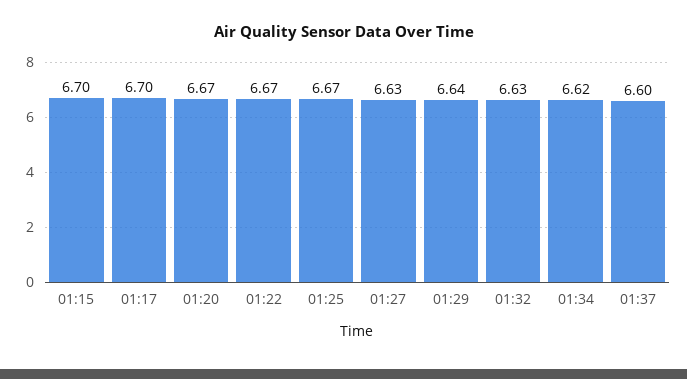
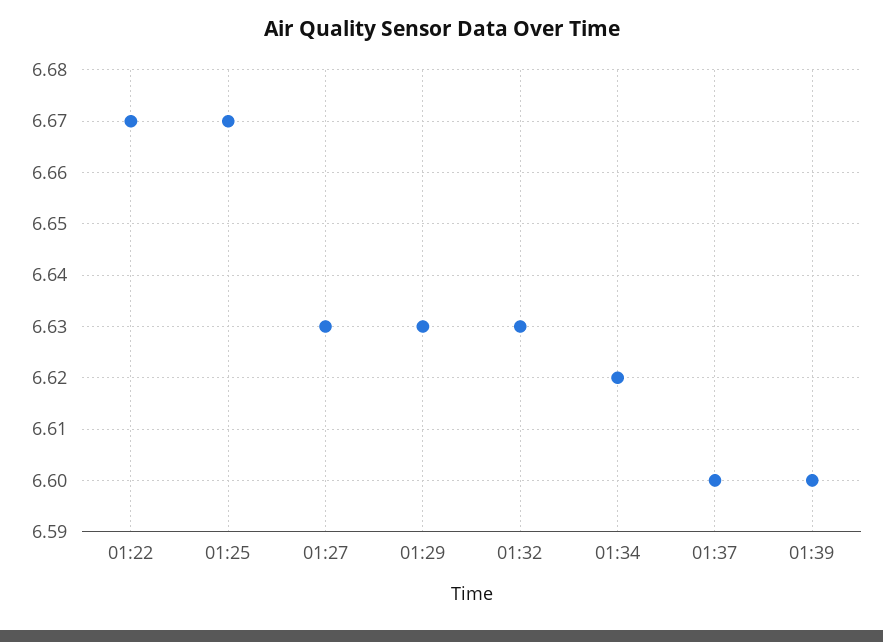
01:15: 6.7 -> none
01:17: 6.7 -> none
01:20: 6.67 -> none
01:29: 6.64 -> 6.63
01:39: none -> 6.6

